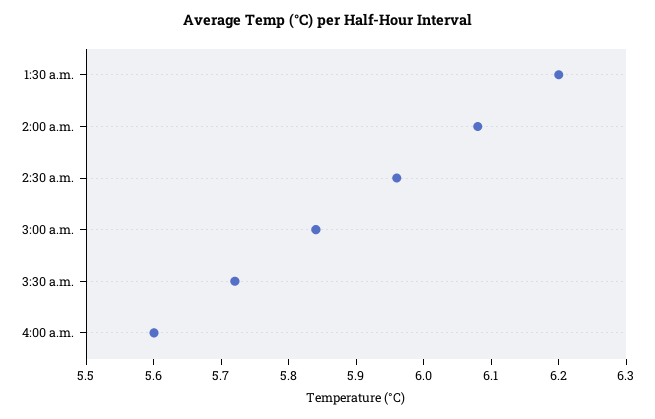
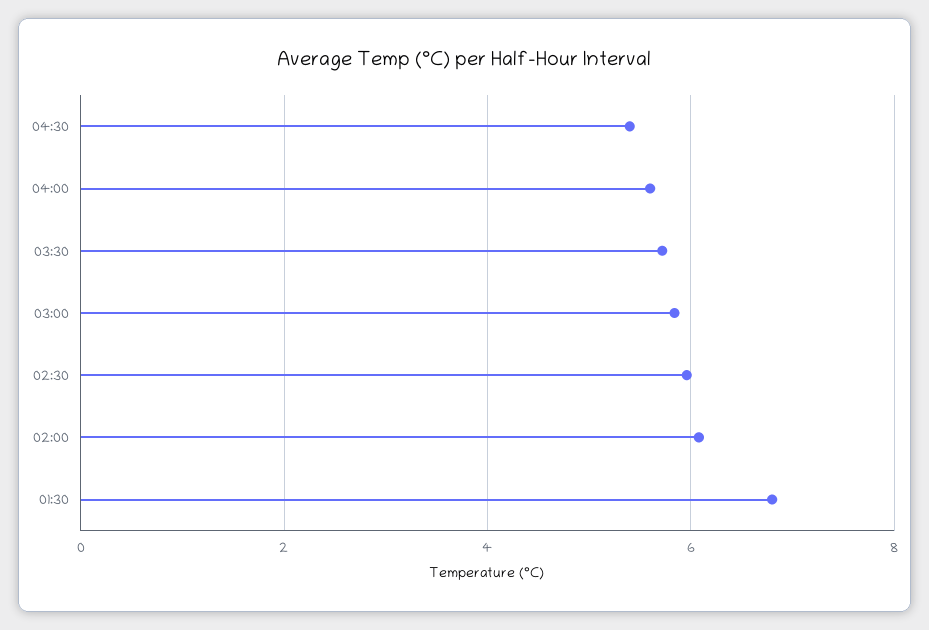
1:30 a.m.: 6.2 -> 6.8
04:30: none -> 5.4

